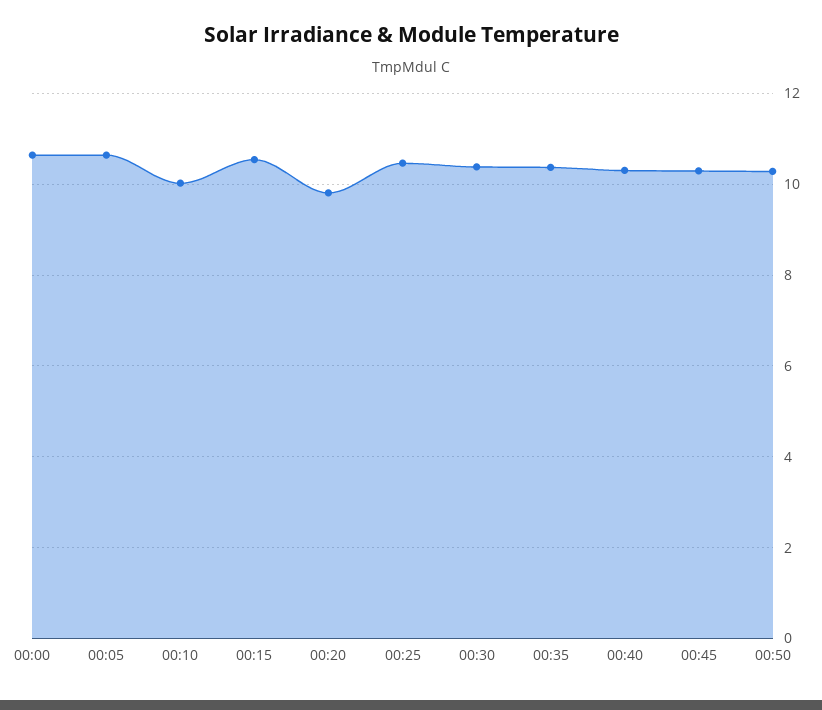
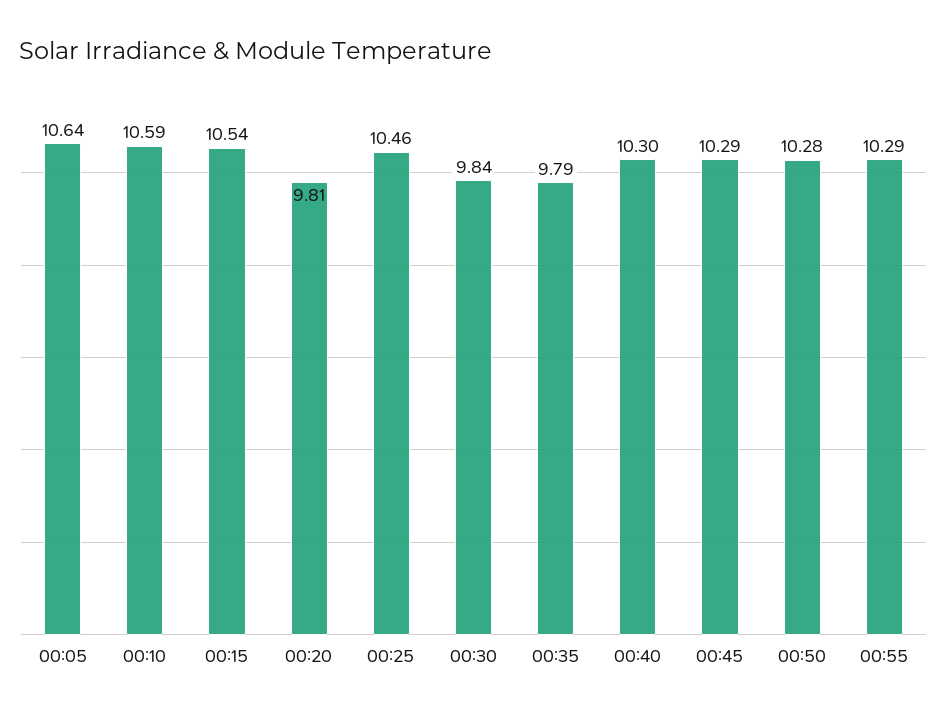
00:00: 10.6 -> none
00:10: 10 -> 10.59
00:30: 10.4 -> 9.84
00:35: 10.4 -> 9.79
00:55: none -> 10.29

